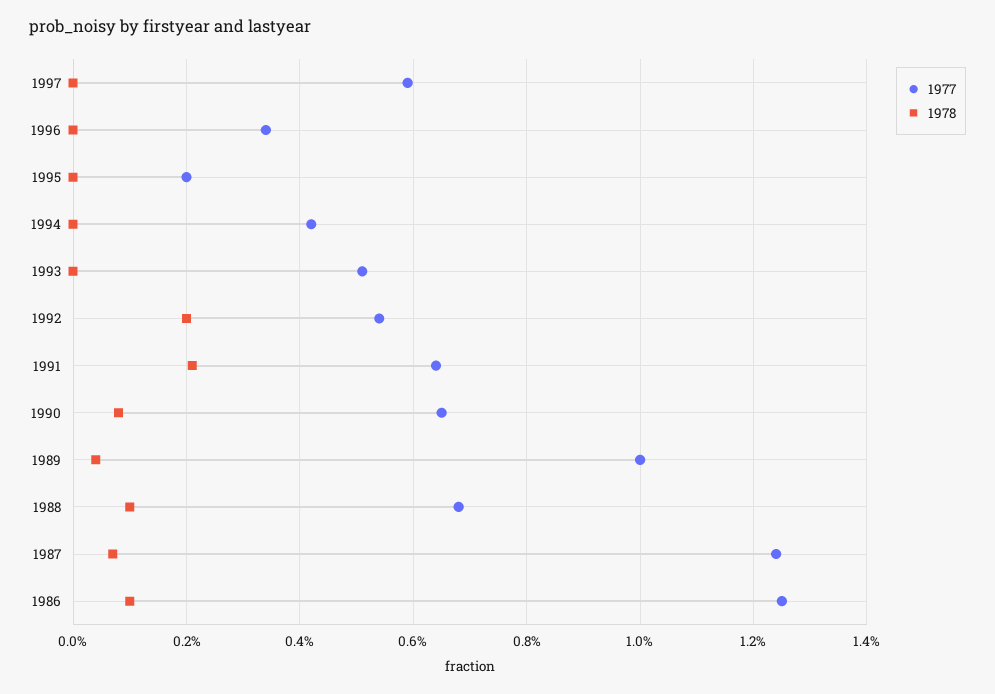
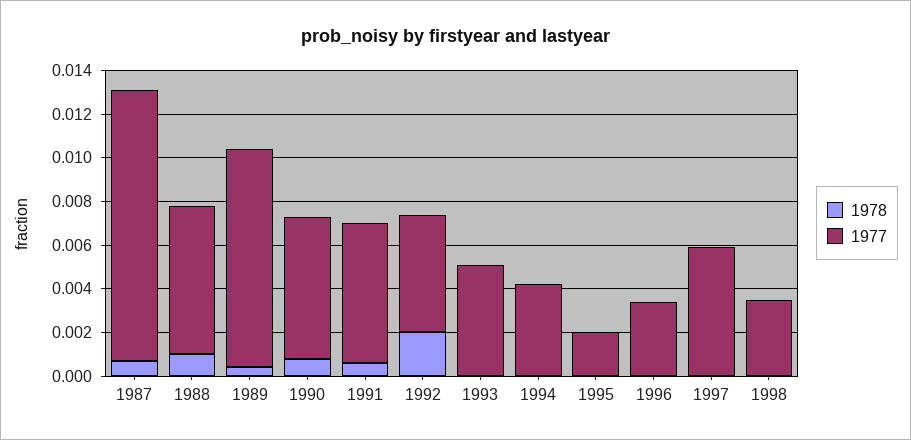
1978, 1991: 0.002 -> 0.0005
1977, 1986: 0.0125 -> none
1978, 1986: 0.001 -> none
1978, 1998: none -> 0
1977, 1998: none -> 0.0035

